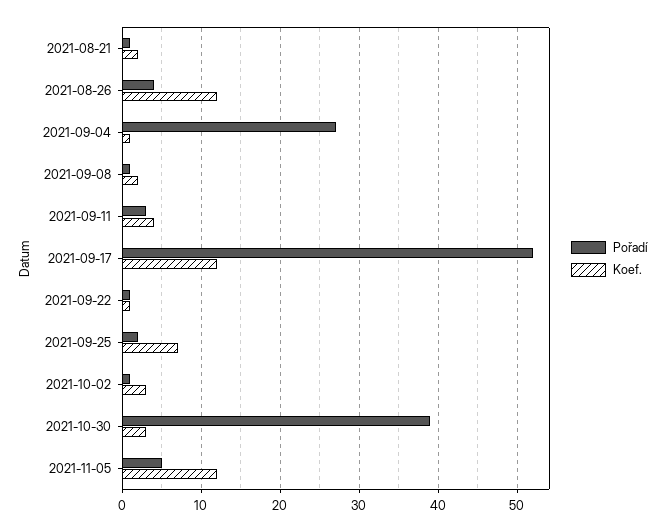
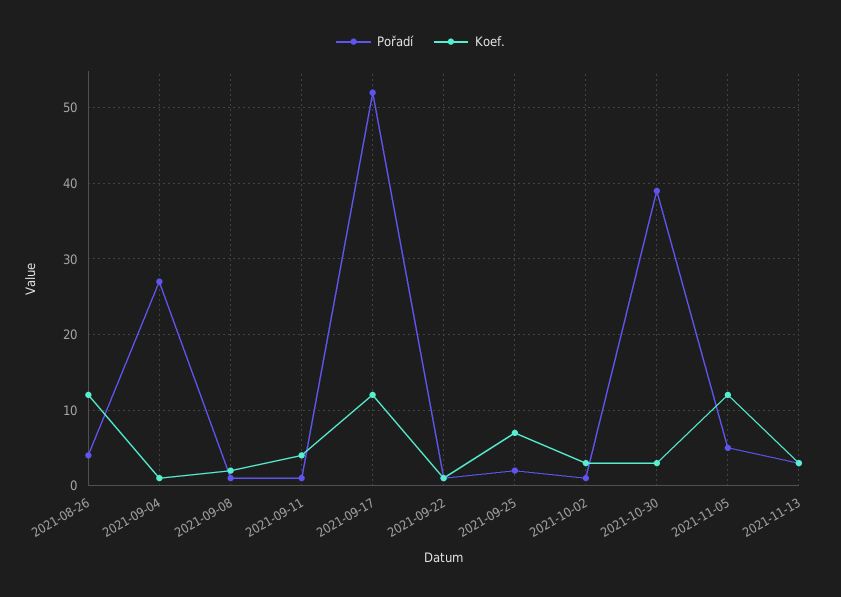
Pořadí, 2021-08-21: 1 -> none
Koef., 2021-08-21: 2 -> none
Pořadí, 2021-09-11: 3 -> 1
Pořadí, 2021-11-13: none -> 3
Koef., 2021-11-13: none -> 3

